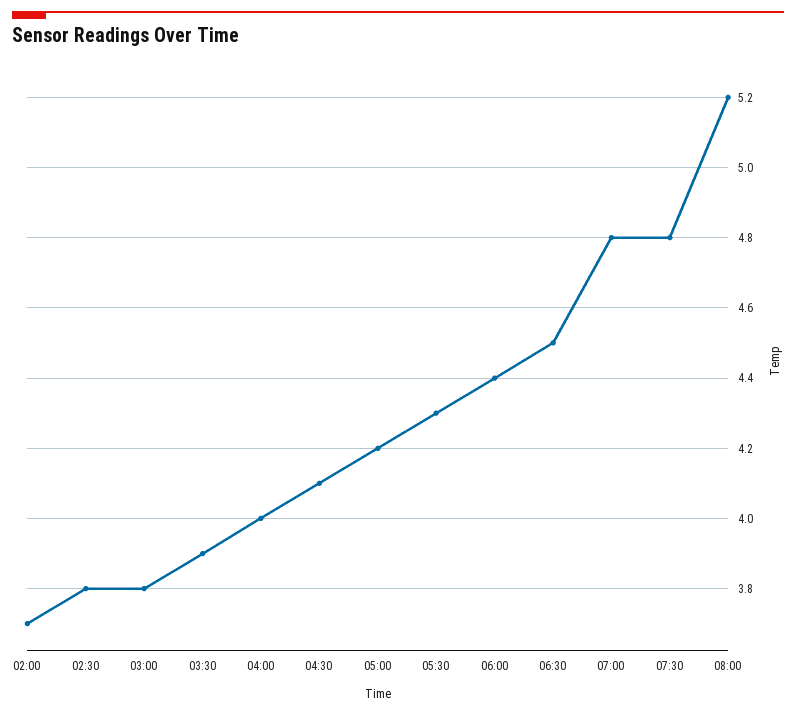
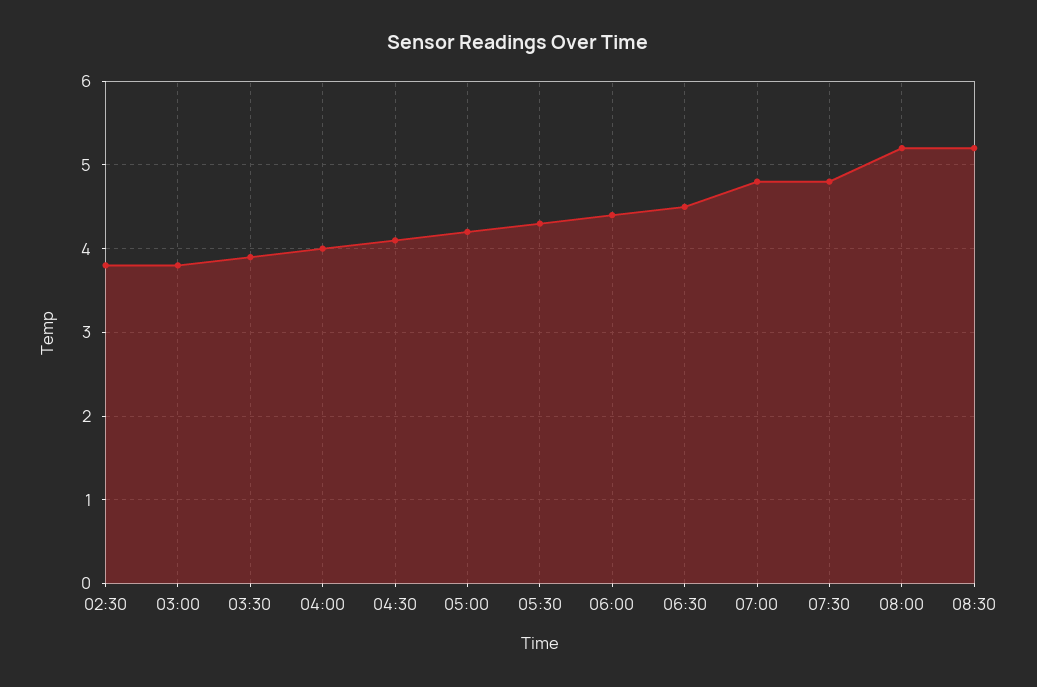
02:00: 3.7 -> none
08:30: none -> 5.2

